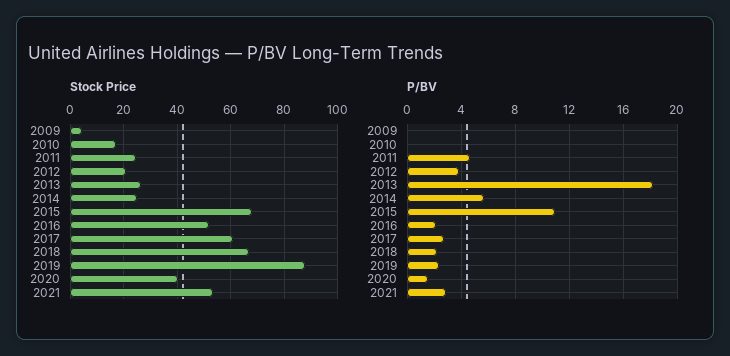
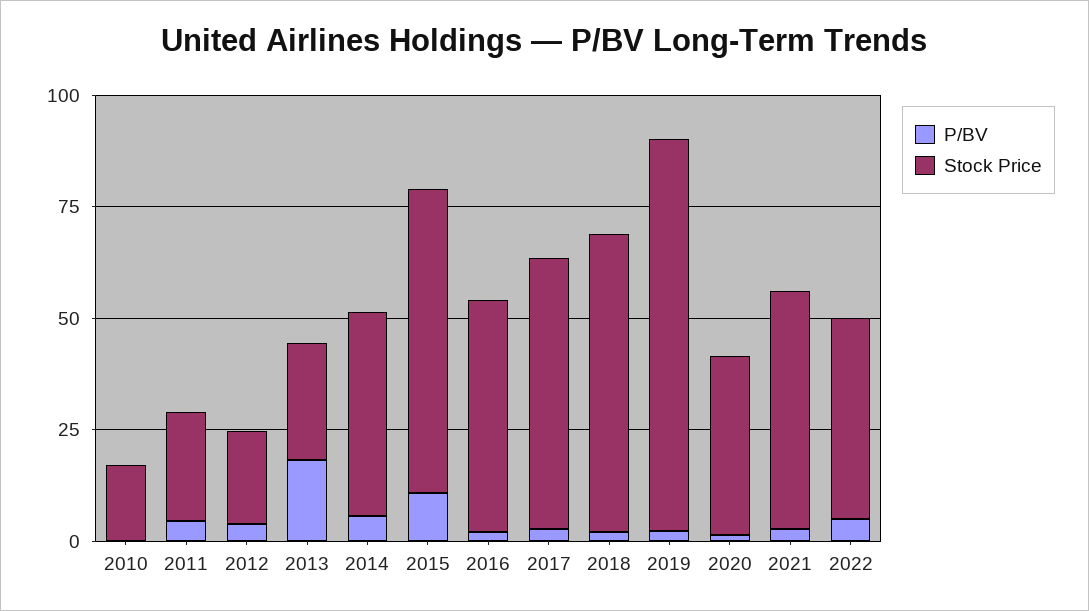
Stock Price, 2009: 5 -> none
Stock Price, 2014: 25 -> 45
P/BV, 2009: 0 -> none
P/BV, 2022: none -> 5
Stock Price, 2022: none -> 45

